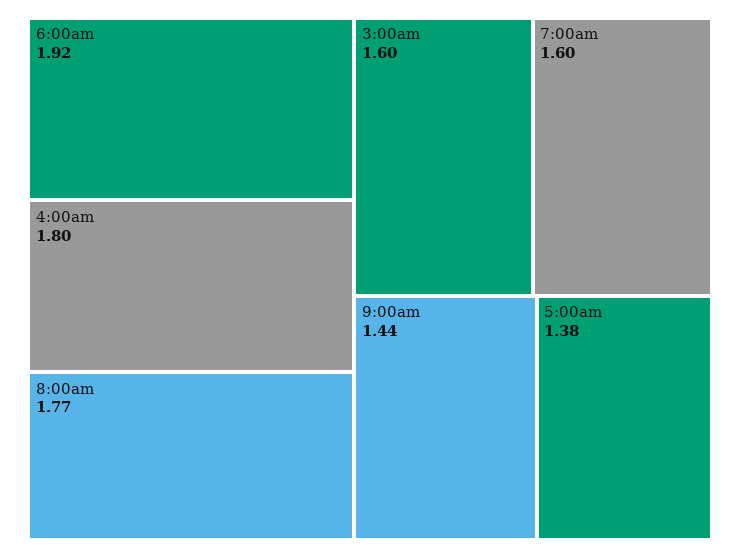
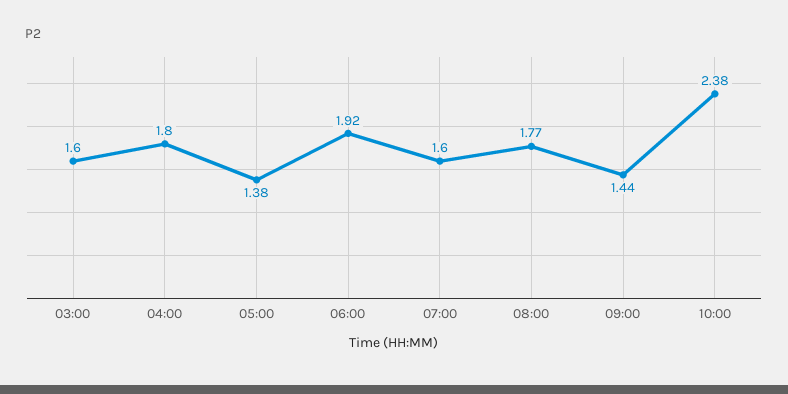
10:00: none -> 2.38

